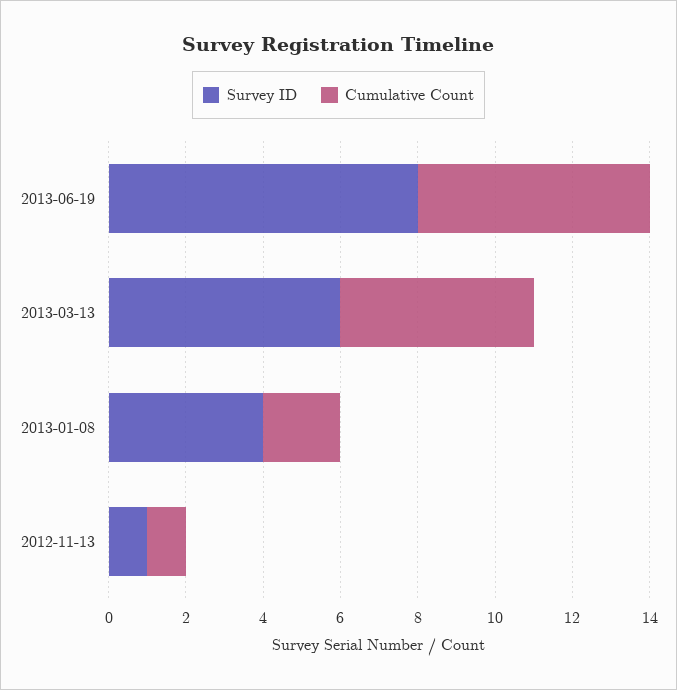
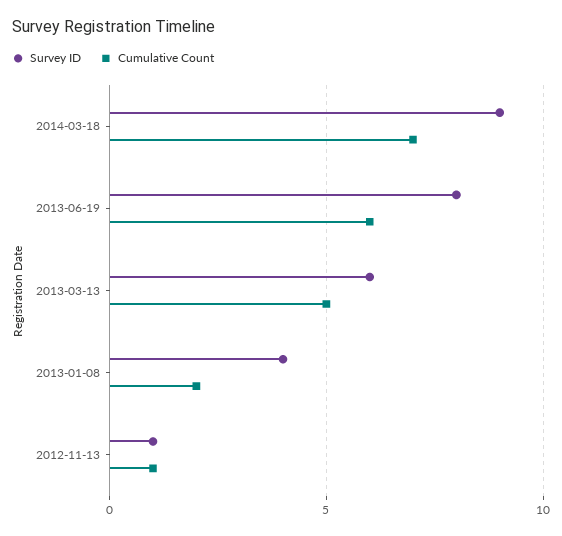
Survey ID, 2014-03-18: none -> 9
Cumulative Count, 2014-03-18: none -> 7

